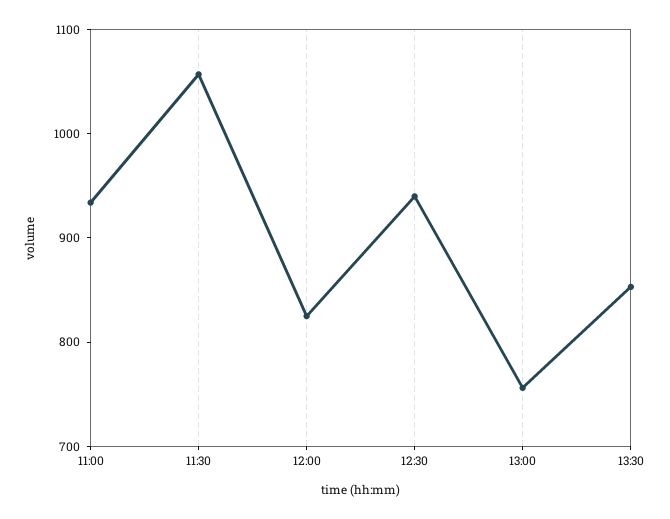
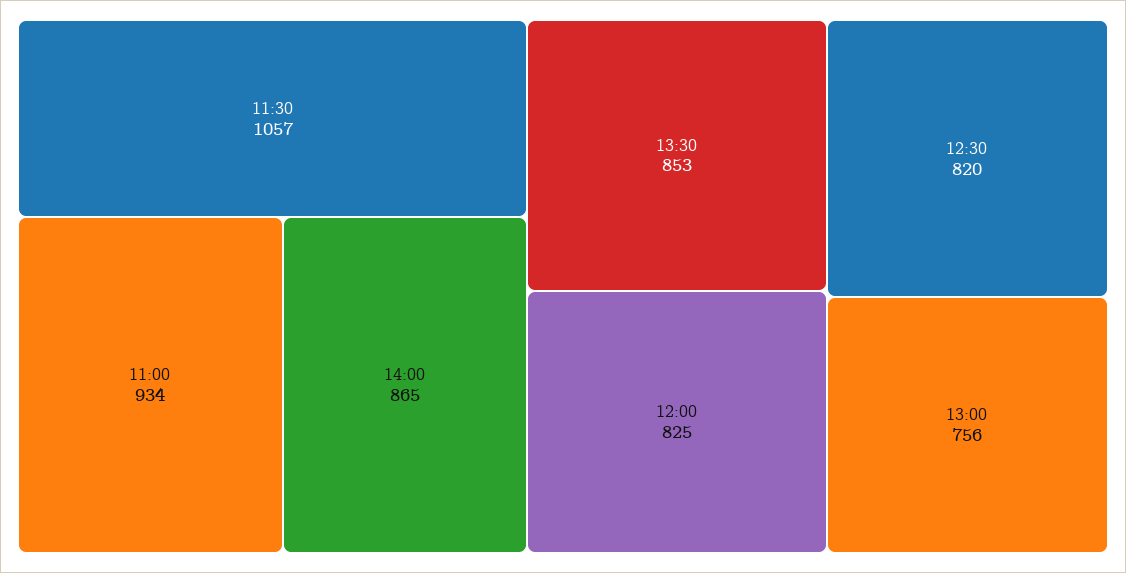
12:30: 940 -> 820
14:00: none -> 865

